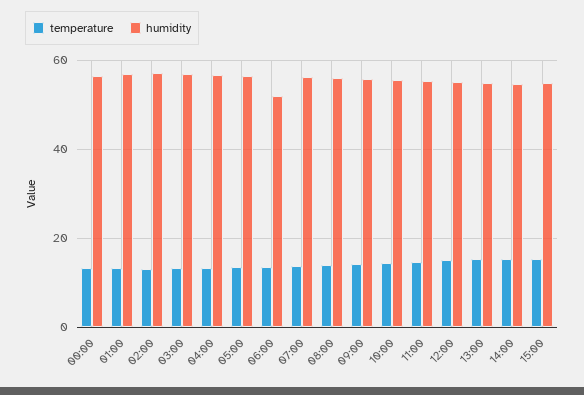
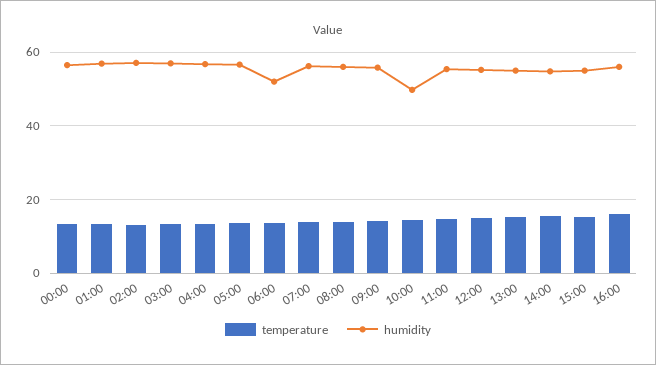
humidity, 10:00: 56 -> 50
temperature, 16:00: none -> 16
humidity, 16:00: none -> 56

